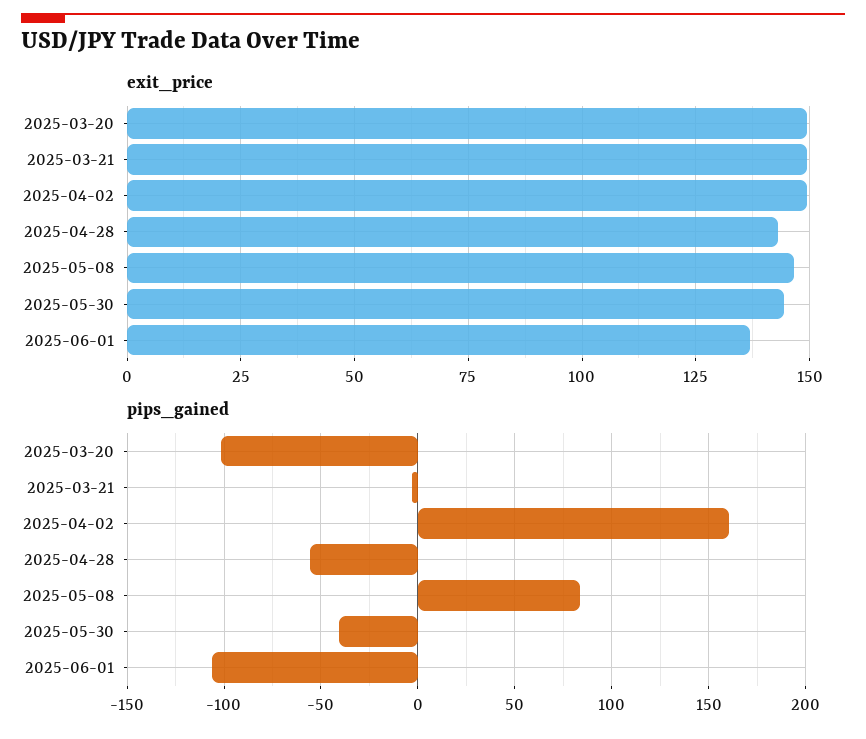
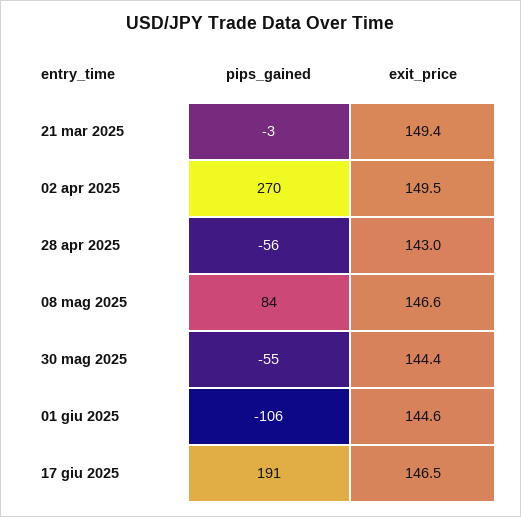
exit_price, 2025-03-20: 150 -> none
exit_price, 2025-06-01: 137.5 -> 144.6
pips_gained, 2025-03-20: -100 -> none
pips_gained, 2025-04-02: 160 -> 270
pips_gained, 2025-05-30: -40 -> -55
pips_gained, 17 giu 2025: none -> 191
exit_price, 17 giu 2025: none -> 146.5

